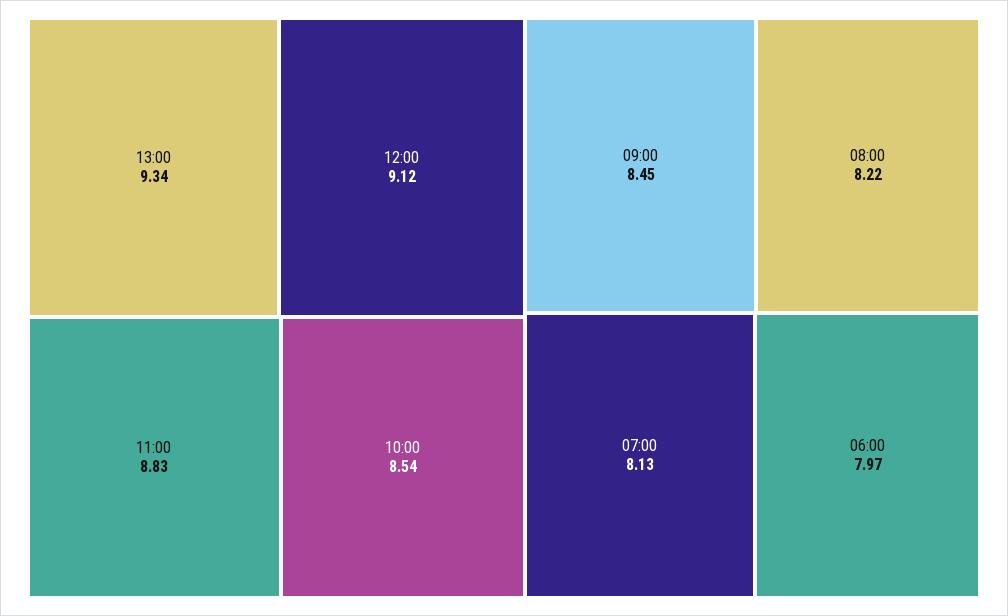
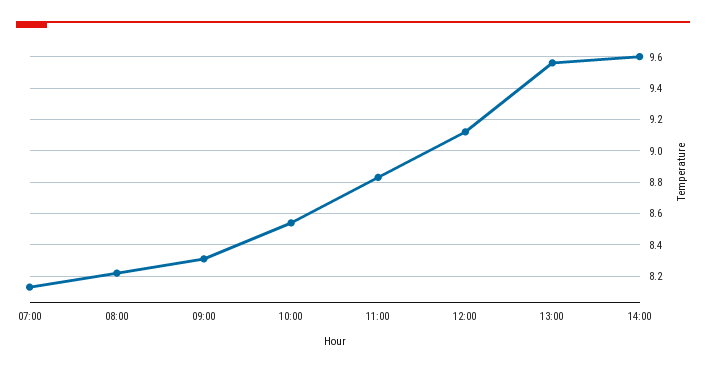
13:00: 9.34 -> 9.55
09:00: 8.45 -> 8.3
06:00: 7.97 -> none
14:00: none -> 9.6

